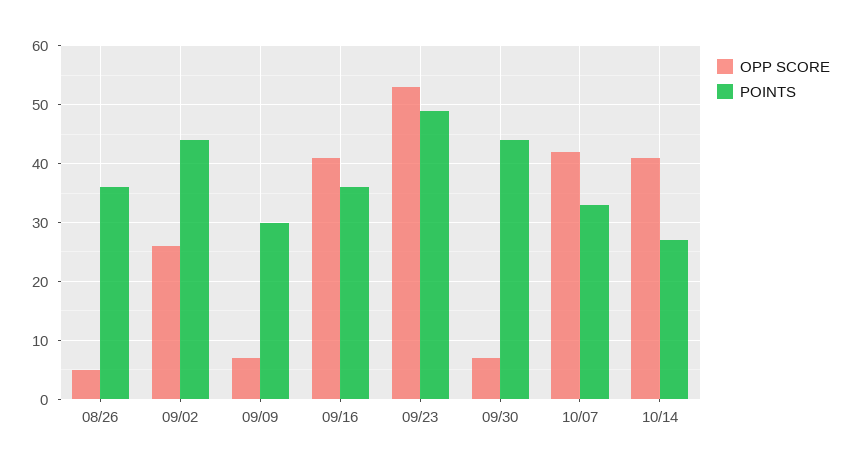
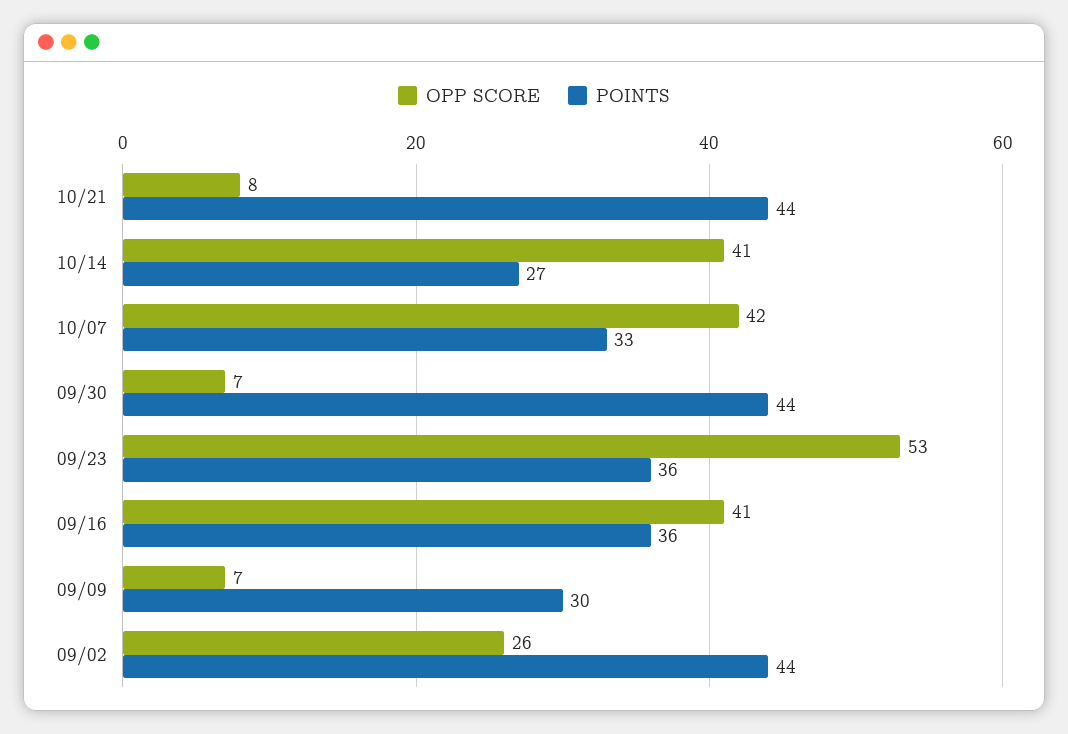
OPP SCORE, 08/26: 5 -> none
POINTS, 08/26: 35 -> none
POINTS, 09/23: 50 -> 36
OPP SCORE, 10/21: none -> 8
POINTS, 10/21: none -> 44

